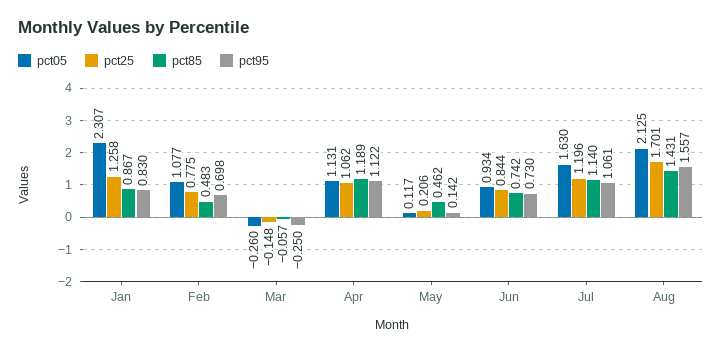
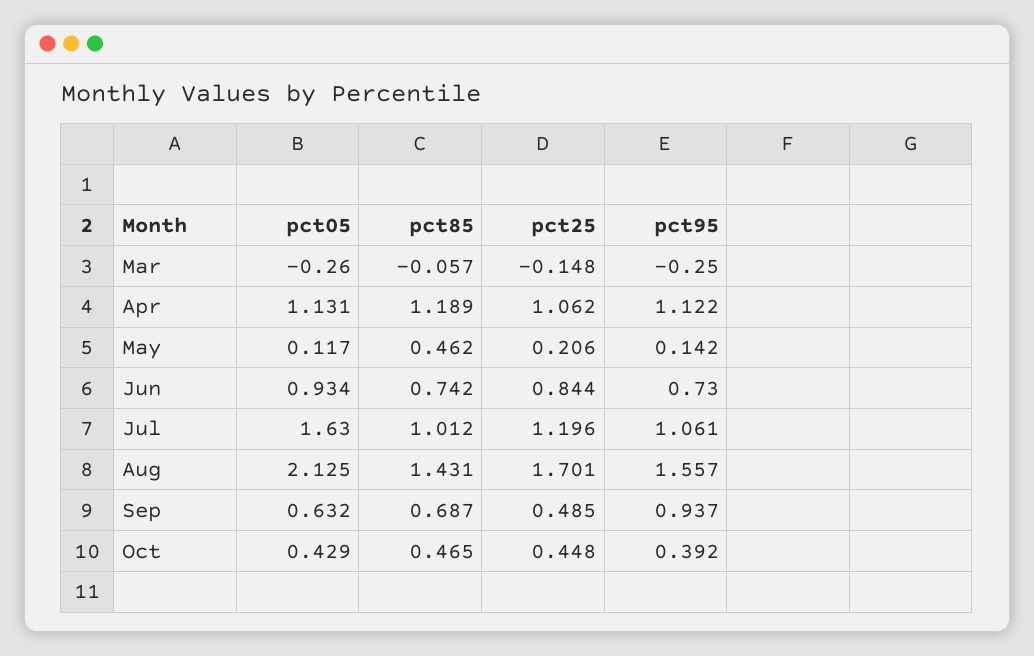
pct05, Jan: 2.307 -> none
pct25, Jan: 1.258 -> none
pct85, Jan: 0.867 -> none
pct95, Jan: 0.83 -> none
pct05, Feb: 1.077 -> none
pct25, Feb: 0.775 -> none
pct85, Feb: 0.483 -> none
pct95, Feb: 0.698 -> none
pct85, Jul: 1.14 -> 1.012
pct05, Sep: none -> 0.632
pct85, Sep: none -> 0.687
pct25, Sep: none -> 0.485
pct95, Sep: none -> 0.937
pct05, Oct: none -> 0.429
pct85, Oct: none -> 0.465
pct25, Oct: none -> 0.448
pct95, Oct: none -> 0.392

